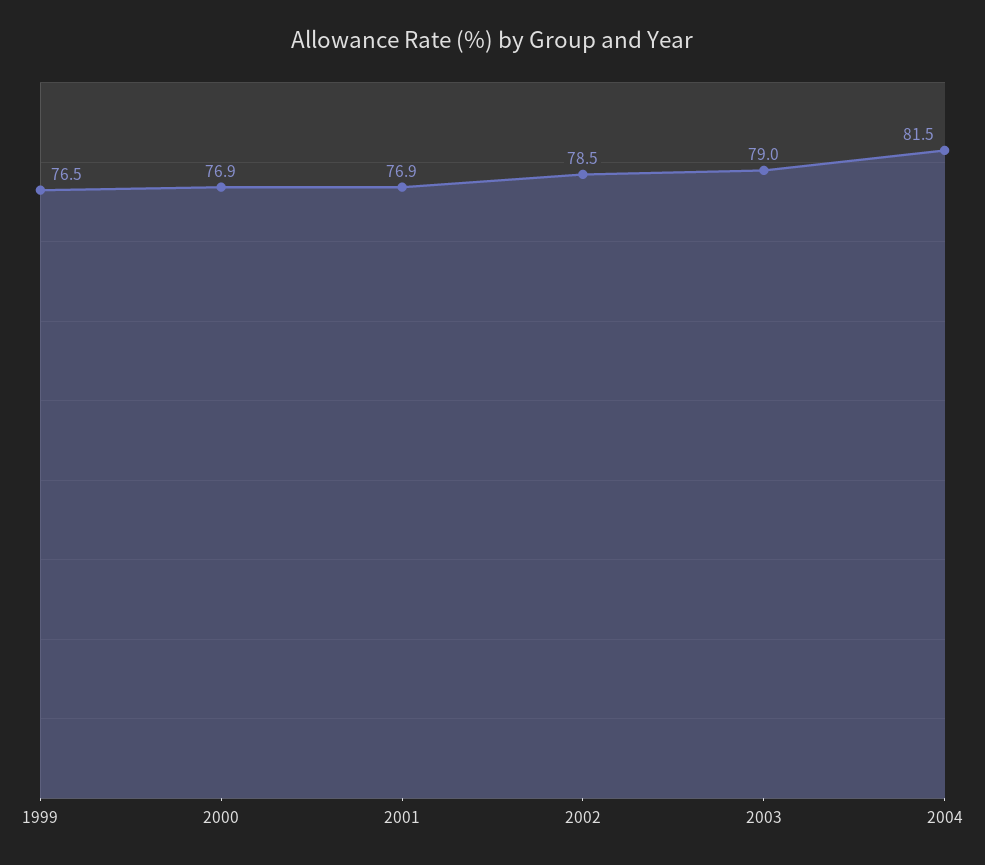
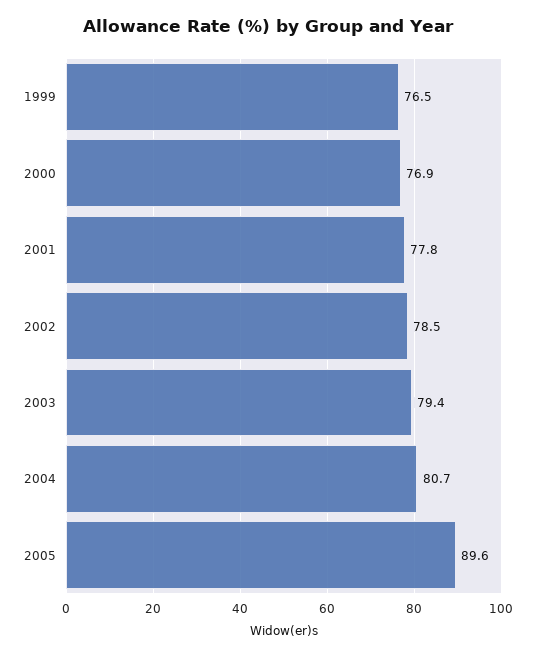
2001: 76.9 -> 77.8
2003: 79 -> 79.4
2004: 81.5 -> 80.7
2005: none -> 89.6

